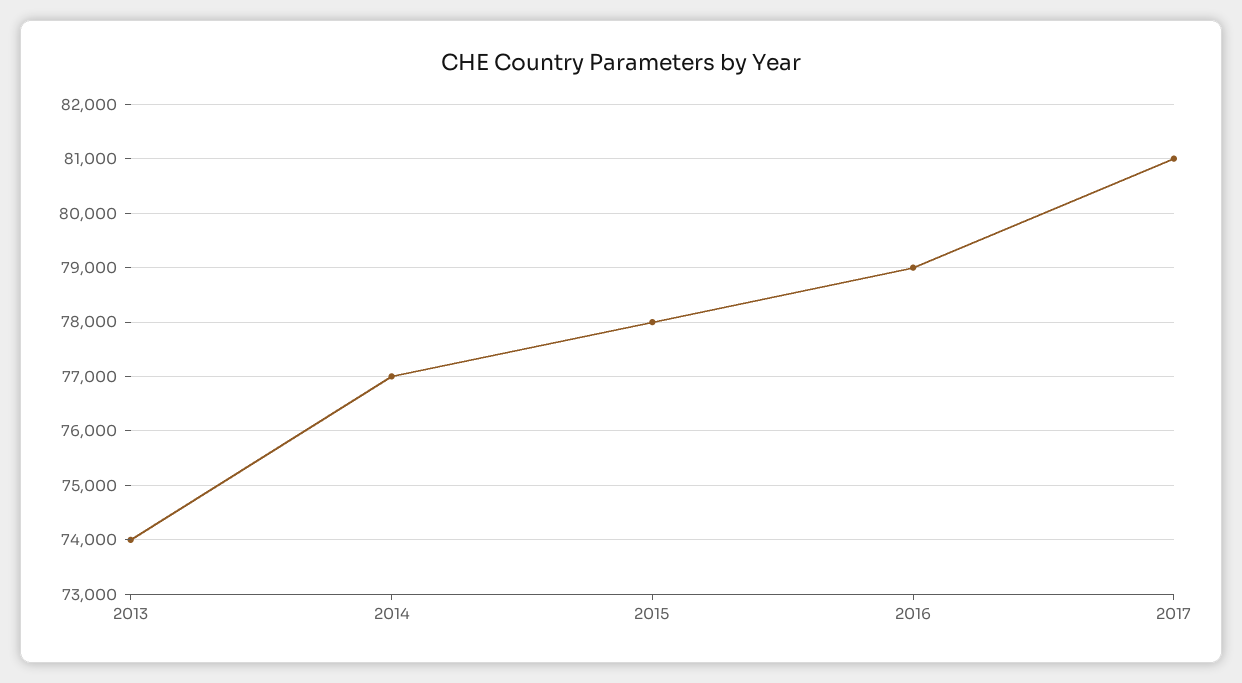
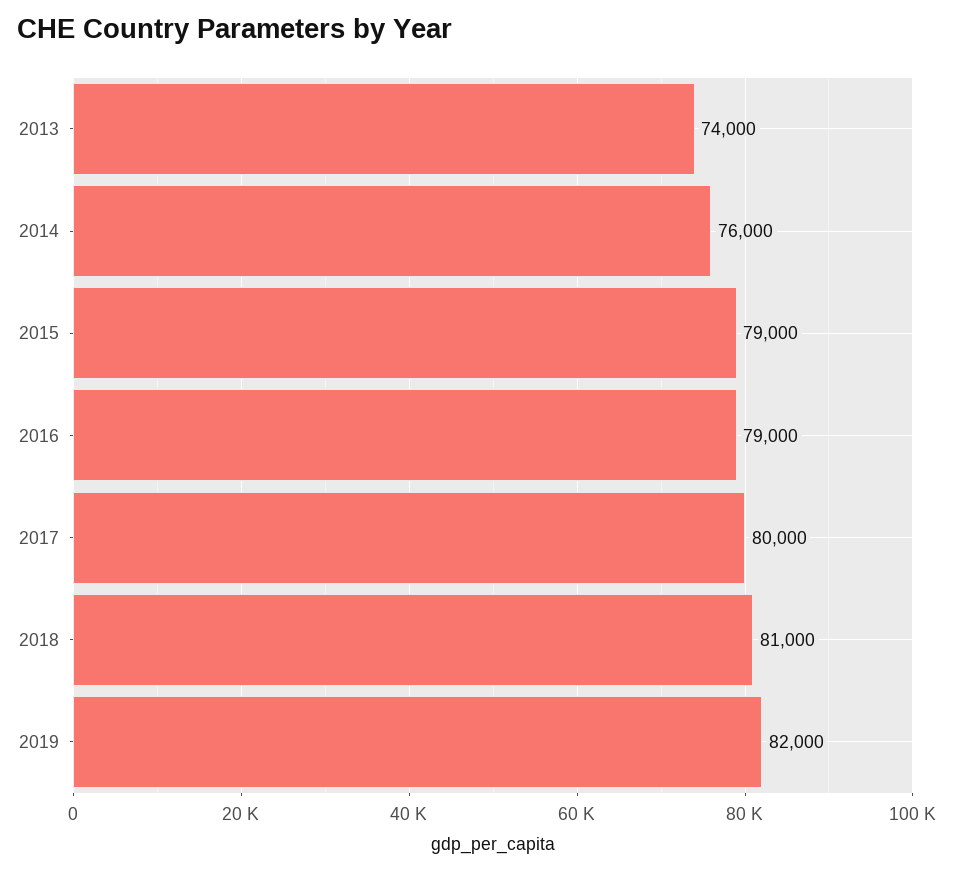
2014: 77000 -> 76000
2015: 78000 -> 79000
2017: 81000 -> 80000
2018: none -> 81000
2019: none -> 82000

